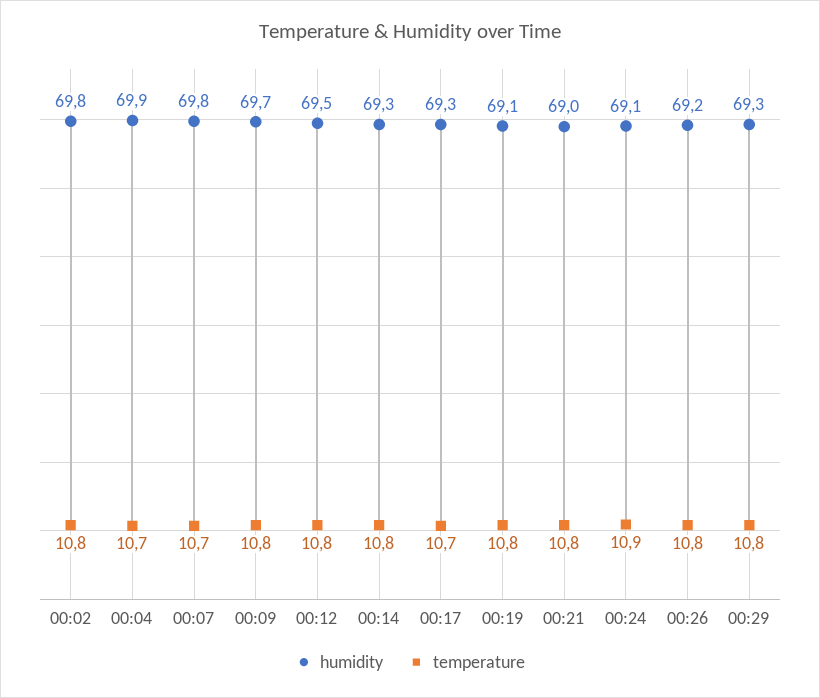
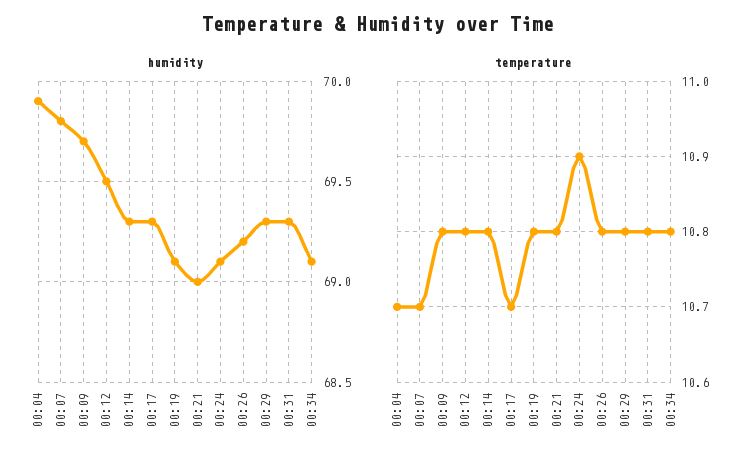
humidity, 00:02: 69.8 -> none
temperature, 00:02: 10.8 -> none
humidity, 00:31: none -> 69.3
humidity, 00:34: none -> 69.1
temperature, 00:31: none -> 10.8
temperature, 00:34: none -> 10.8

